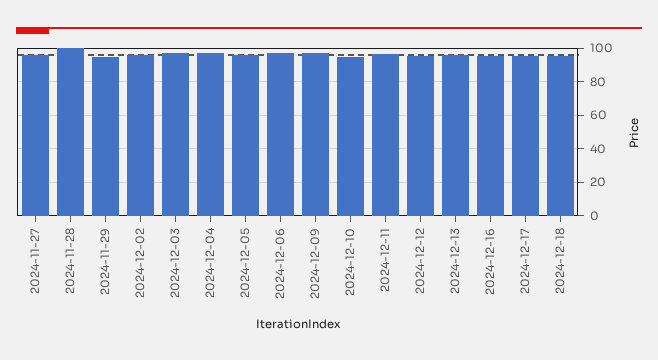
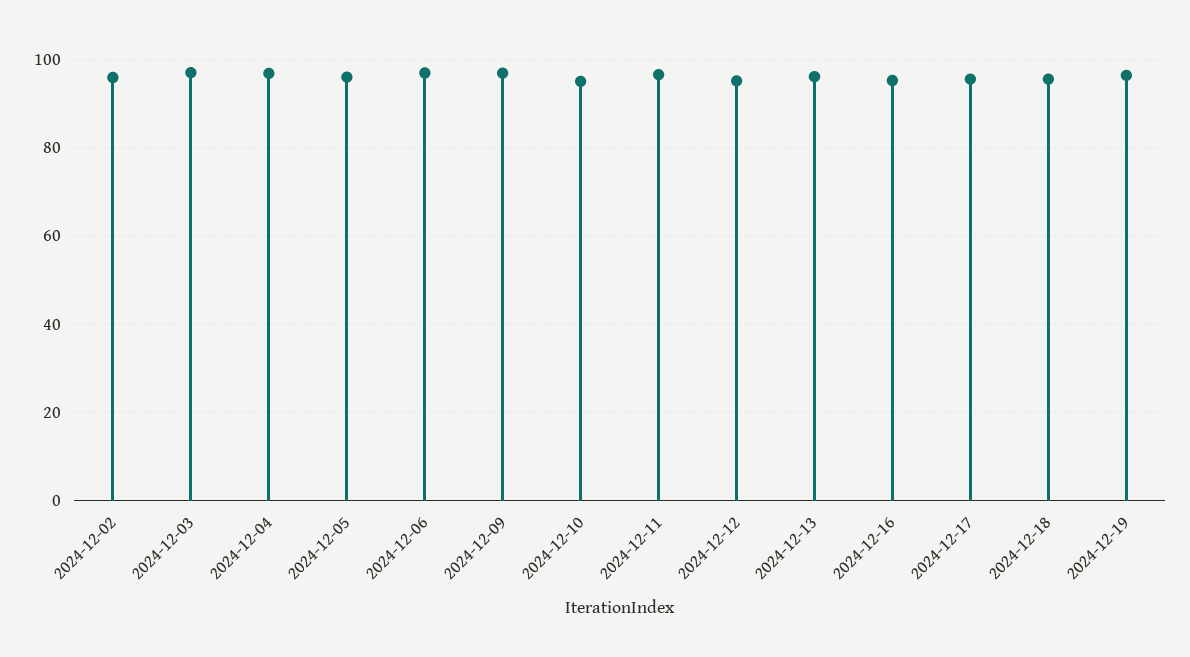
2024-11-27: 95 -> none
2024-11-28: 100 -> none
2024-11-29: 95 -> none
2024-12-19: none -> 96

